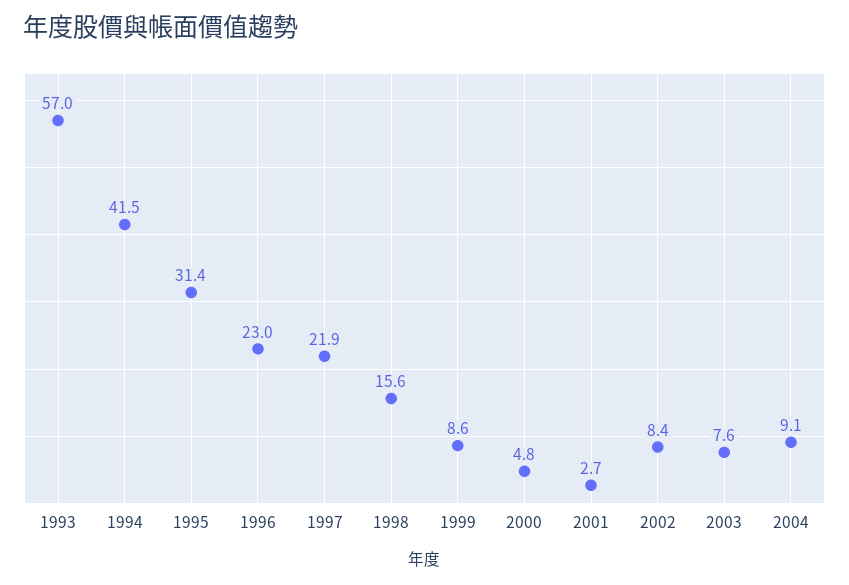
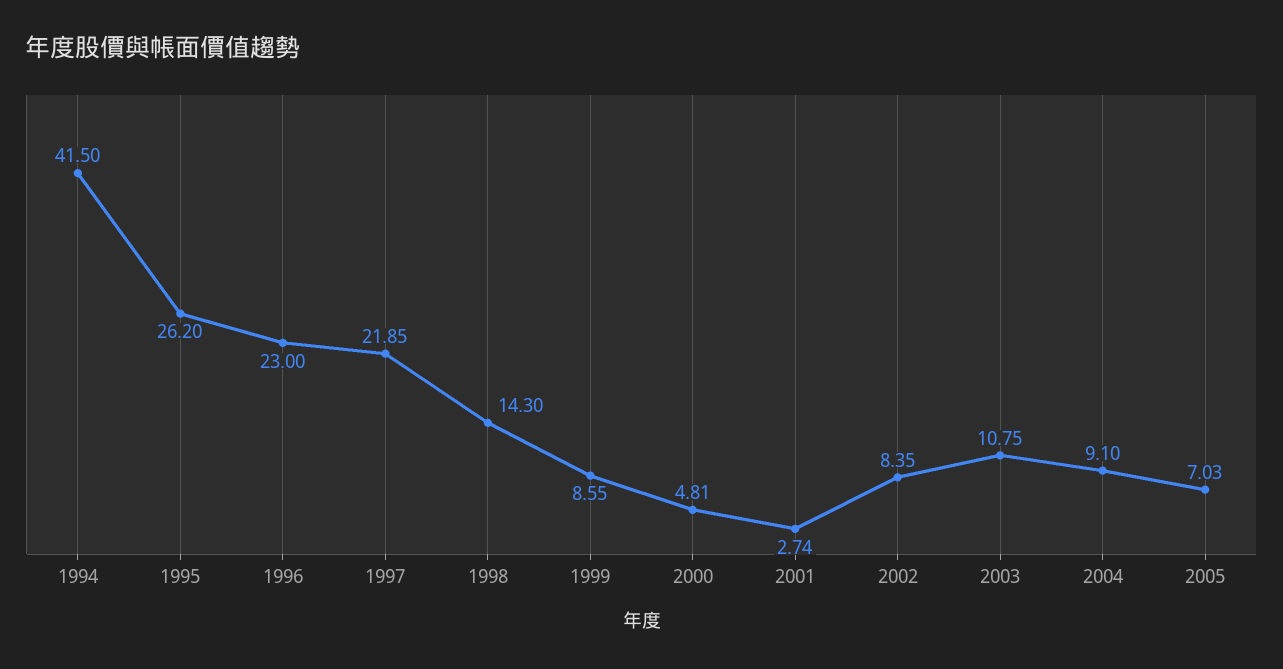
1993: 57 -> none
1995: 31.4 -> 26.2
1998: 15.6 -> 14.3
2003: 7.6 -> 10.75
2005: none -> 7.03

